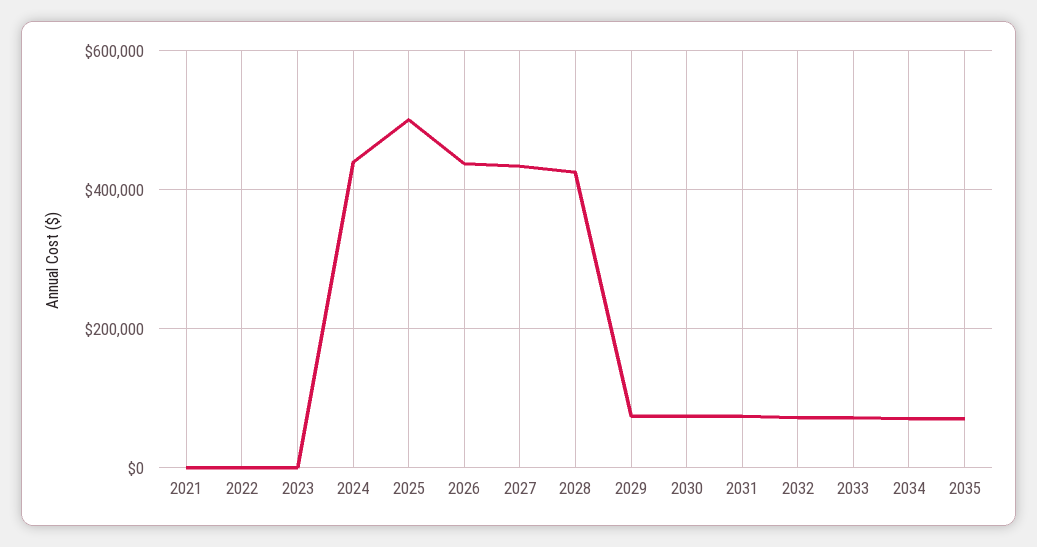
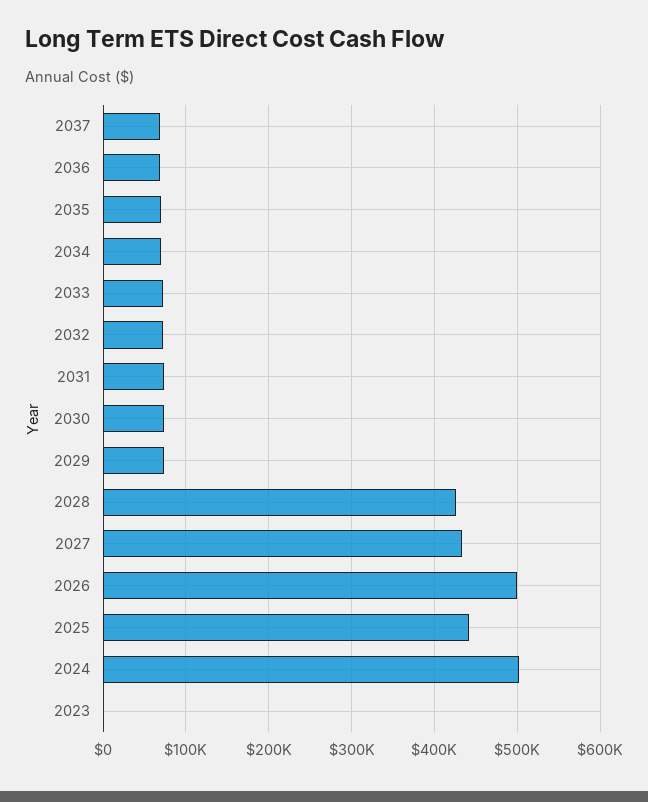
2021: 0 -> none
2022: 0 -> none
2024: 440000 -> 500000
2025: 500000 -> 440000
2026: 440000 -> 500000
2037: none -> 70000
2036: none -> 70000

